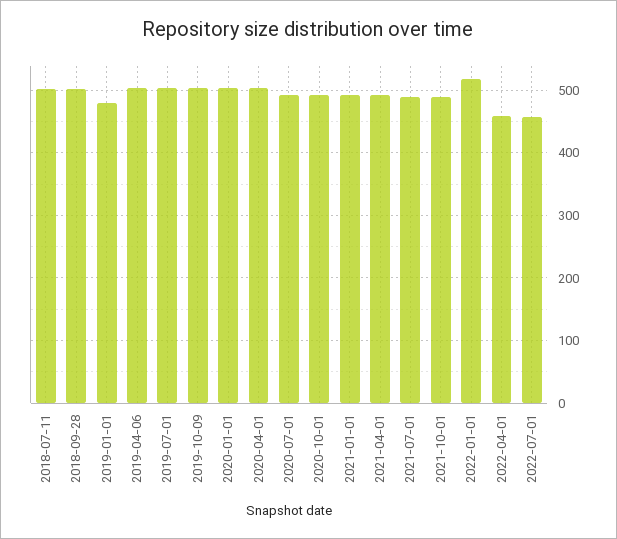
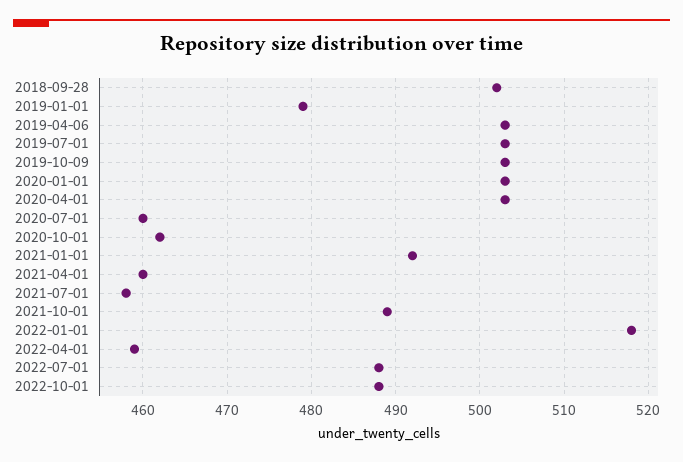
2018-07-11: 500 -> none
2020-07-01: 490 -> 460
2020-10-01: 490 -> 462
2021-04-01: 490 -> 460
2021-07-01: 490 -> 458
2022-07-01: 460 -> 488
2022-10-01: none -> 488

